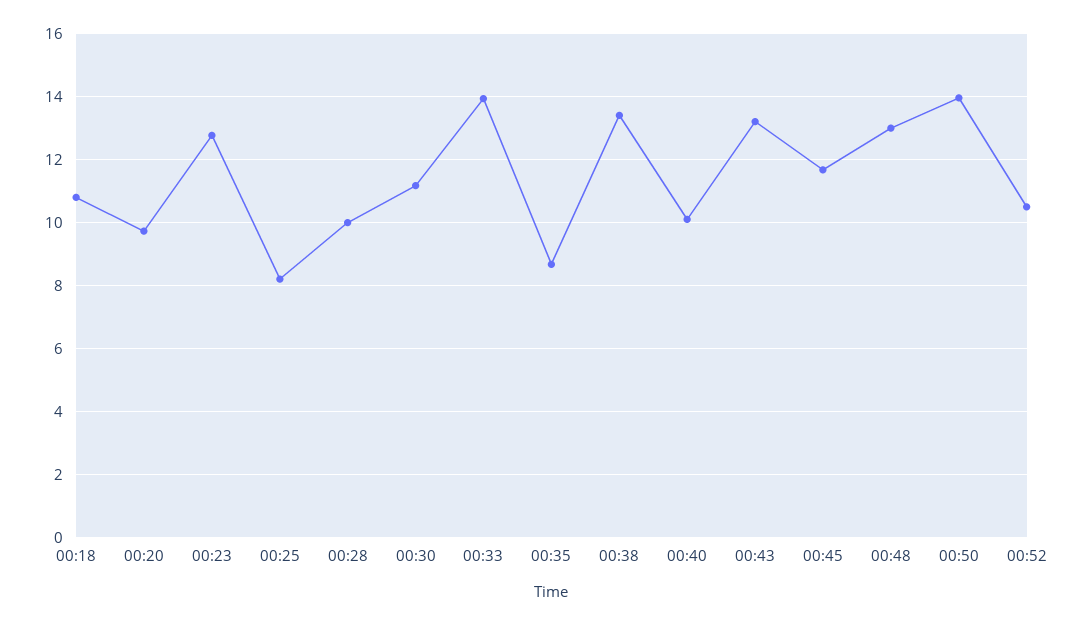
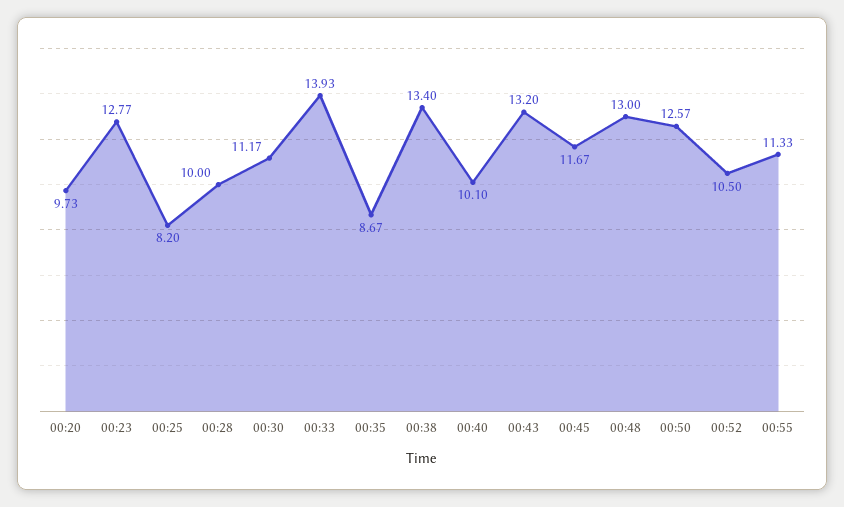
00:18: 10.8 -> none
00:50: 14 -> 12.57
00:55: none -> 11.33

